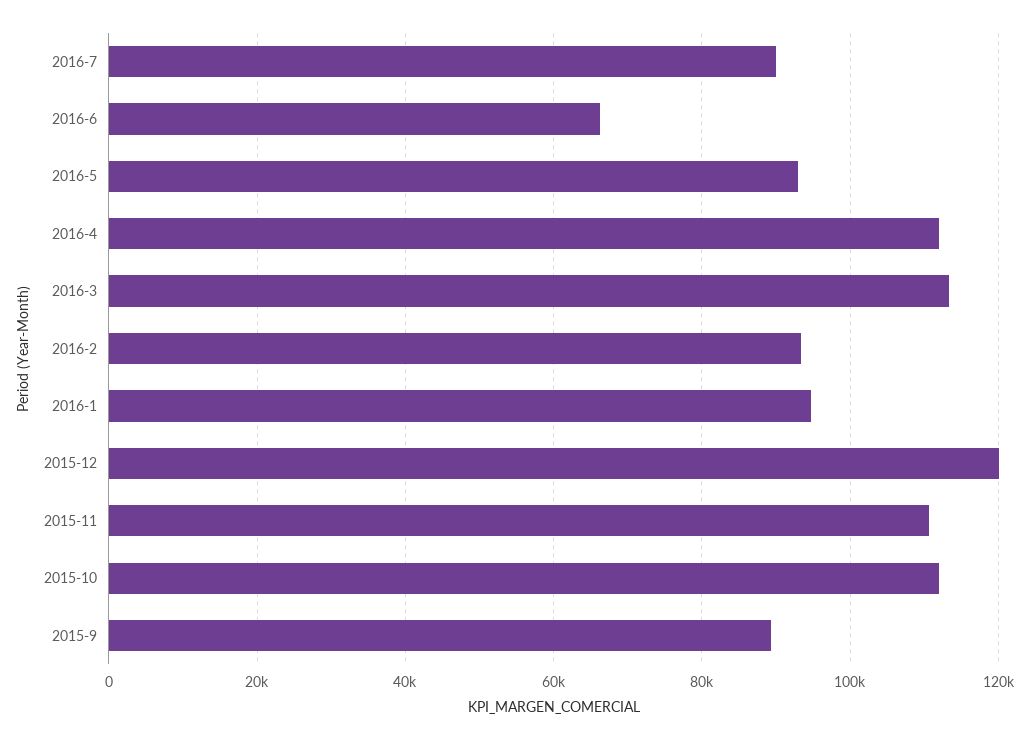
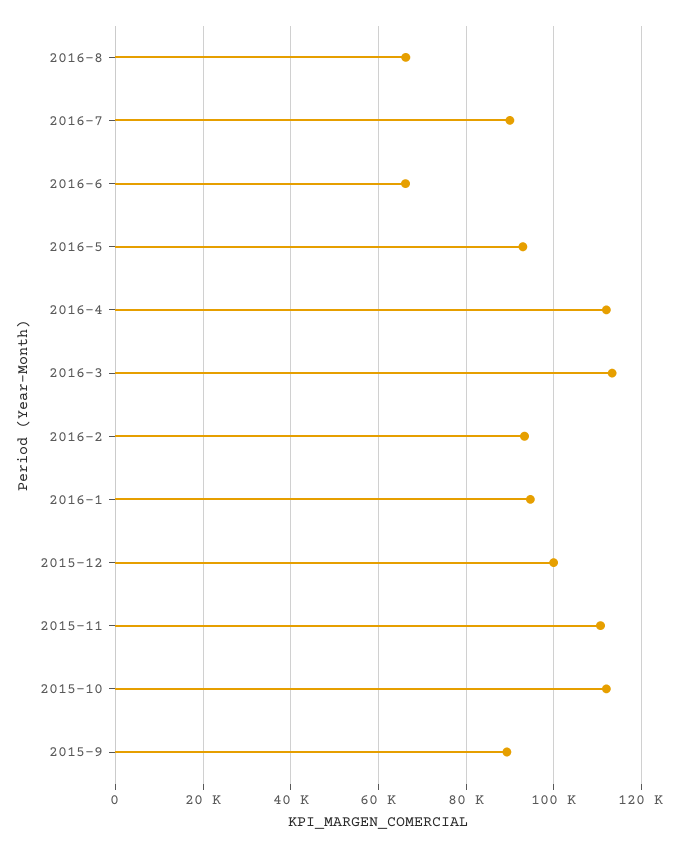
2015-12: 120000 -> 100000
2016-8: none -> 66000

